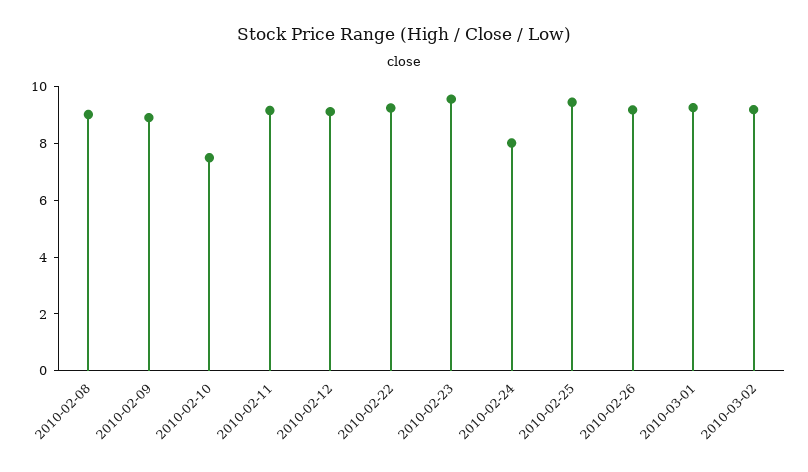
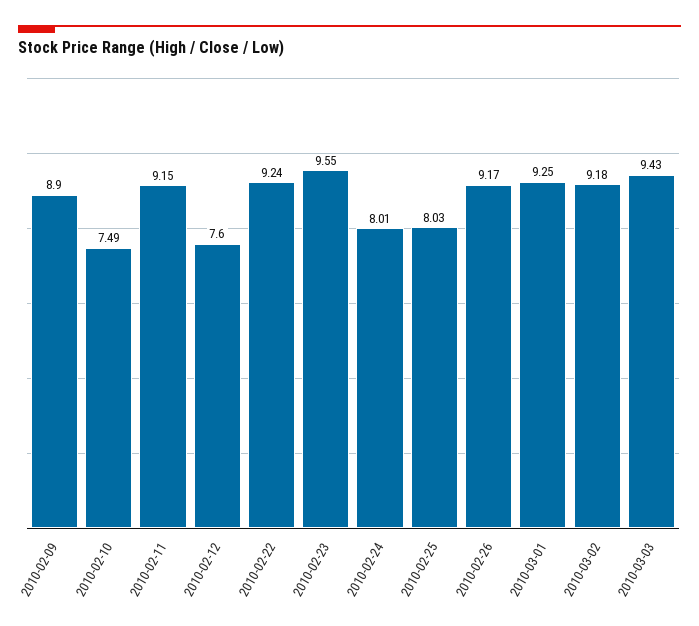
2010-02-08: 9 -> none
2010-02-12: 9 -> 7.6
2010-02-25: 9.5 -> 8.03
2010-03-03: none -> 9.43

